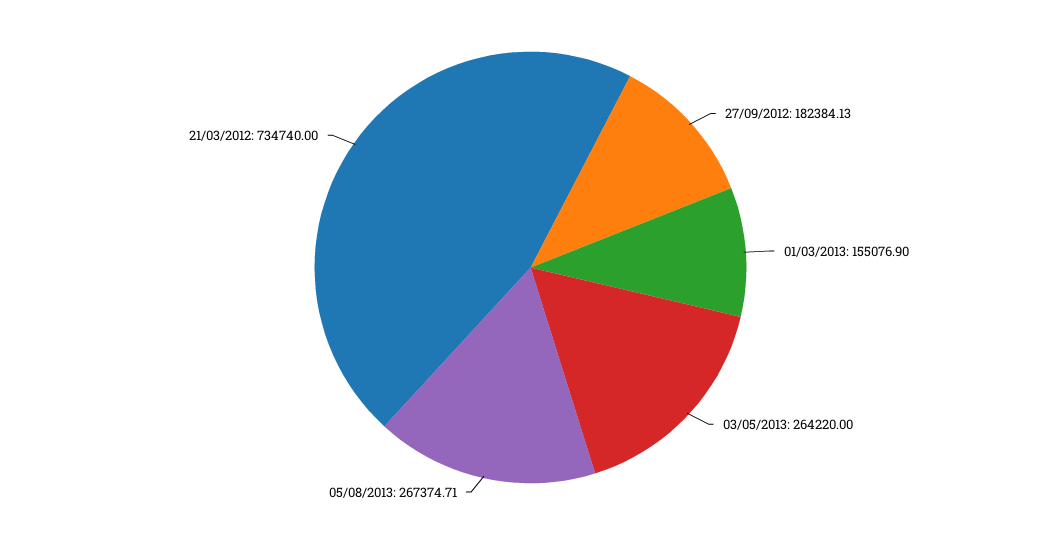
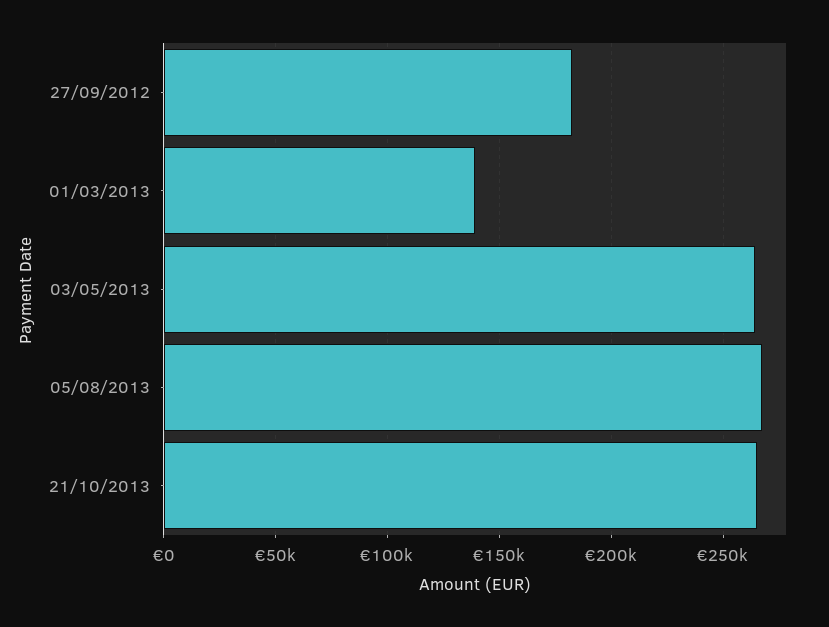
01/03/2013: 155076.9 -> 140000
21/03/2012: 734740 -> none
21/10/2013: none -> 265000

